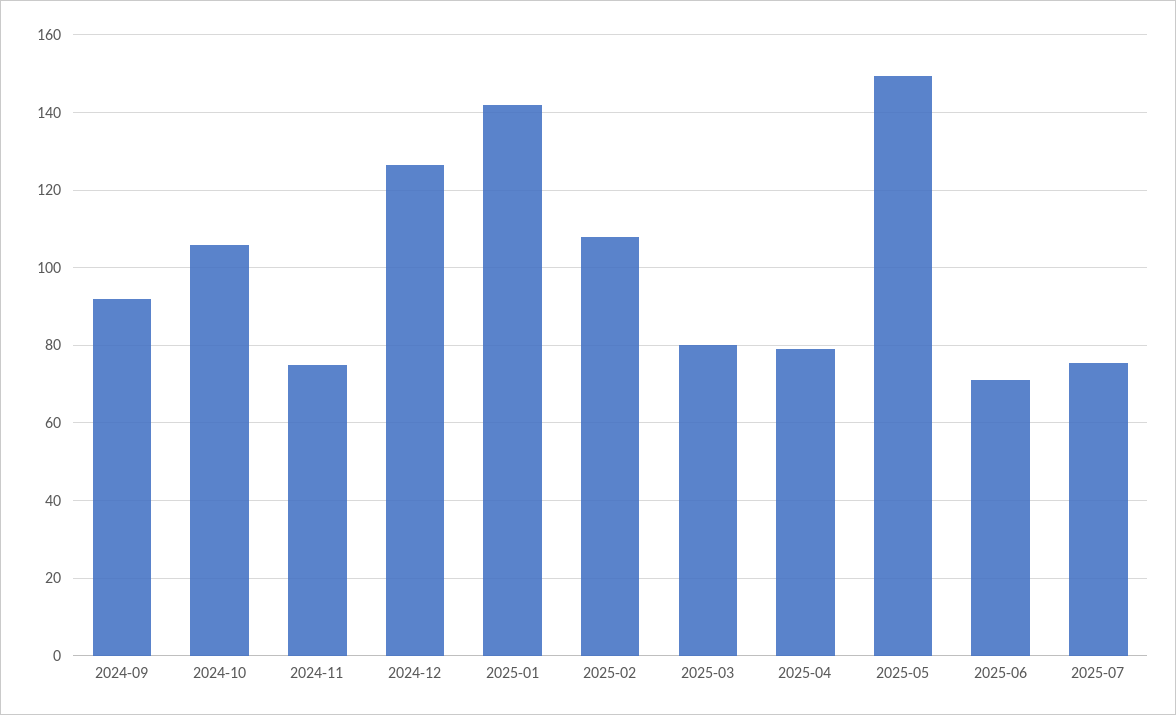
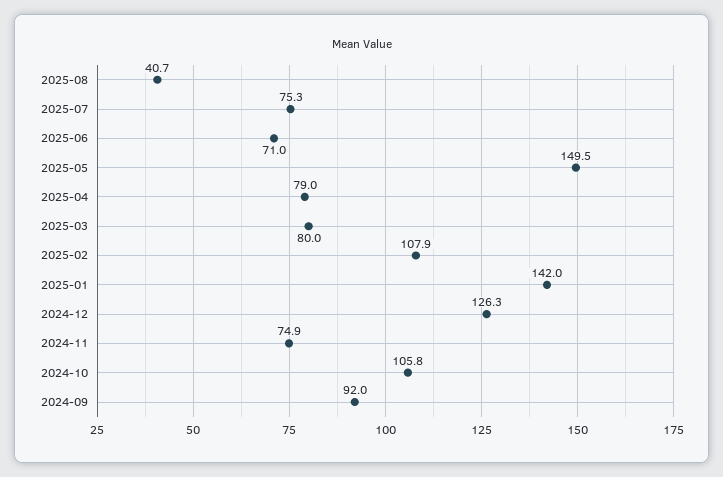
2025-08: none -> 40.7

